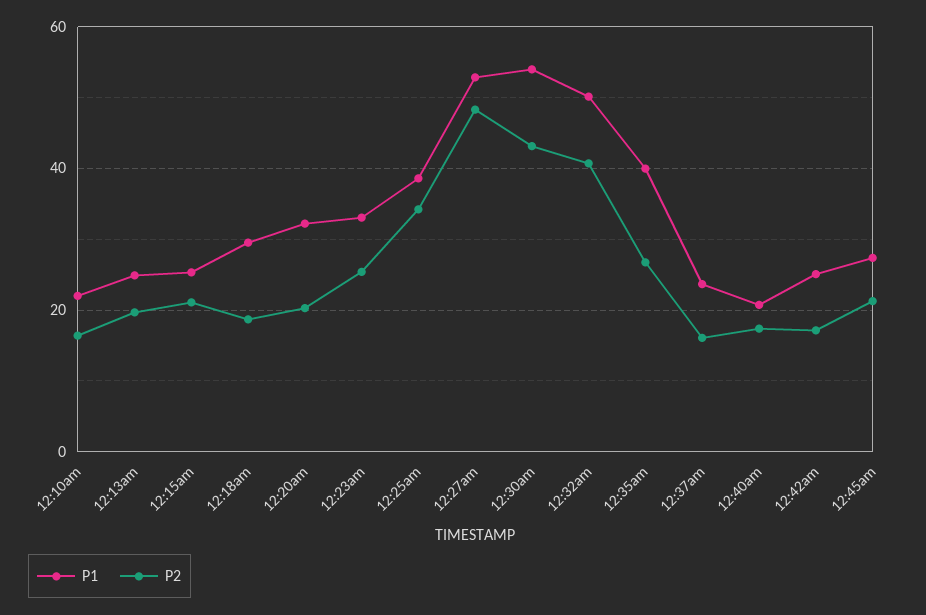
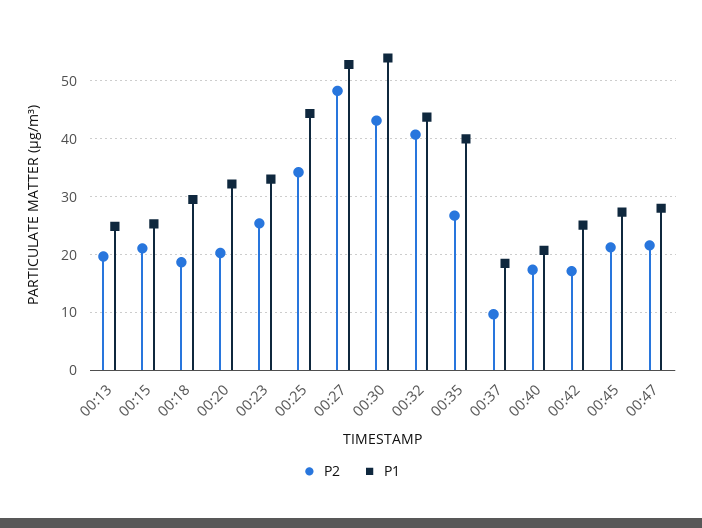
P1, 12:10am: 22 -> none
P2, 12:10am: 16 -> none
P1, 12:25am: 38 -> 44
P1, 12:32am: 50 -> 44
P1, 12:37am: 24 -> 18
P2, 12:37am: 16 -> 10
P2, 00:47: none -> 22
P1, 00:47: none -> 28

